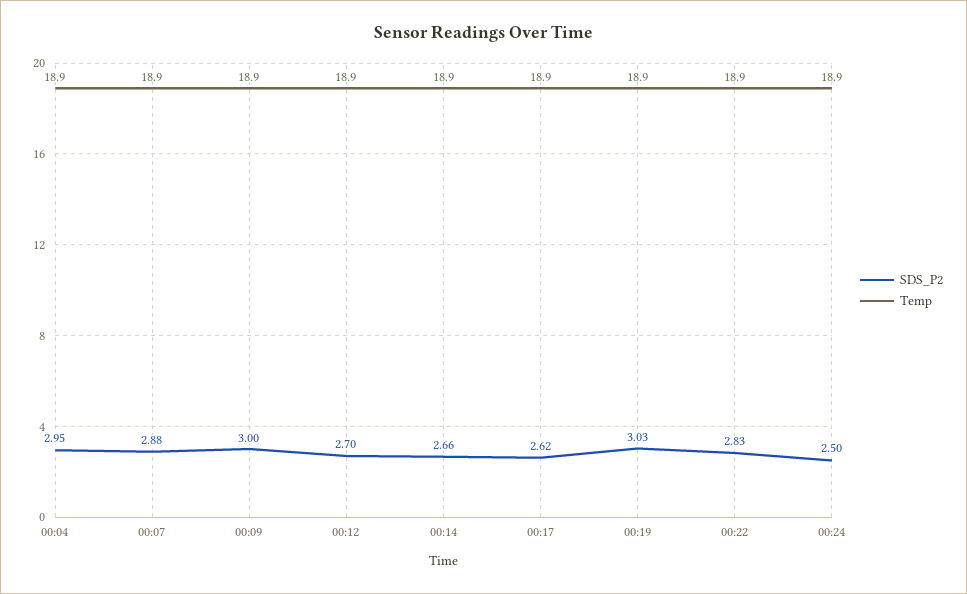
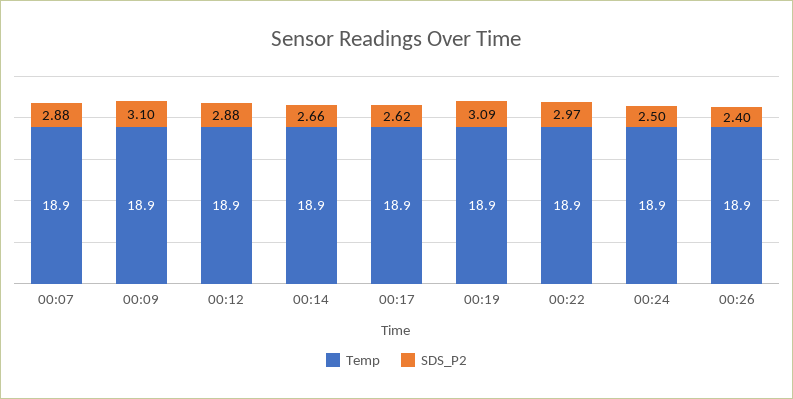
SDS_P2, 00:04: 2.95 -> none
Temp, 00:04: 18.9 -> none
SDS_P2, 00:09: 3 -> 3.1
SDS_P2, 00:12: 2.7 -> 2.88
SDS_P2, 00:19: 3.03 -> 3.09
SDS_P2, 00:22: 2.83 -> 2.97
Temp, 00:26: none -> 18.9
SDS_P2, 00:26: none -> 2.4

